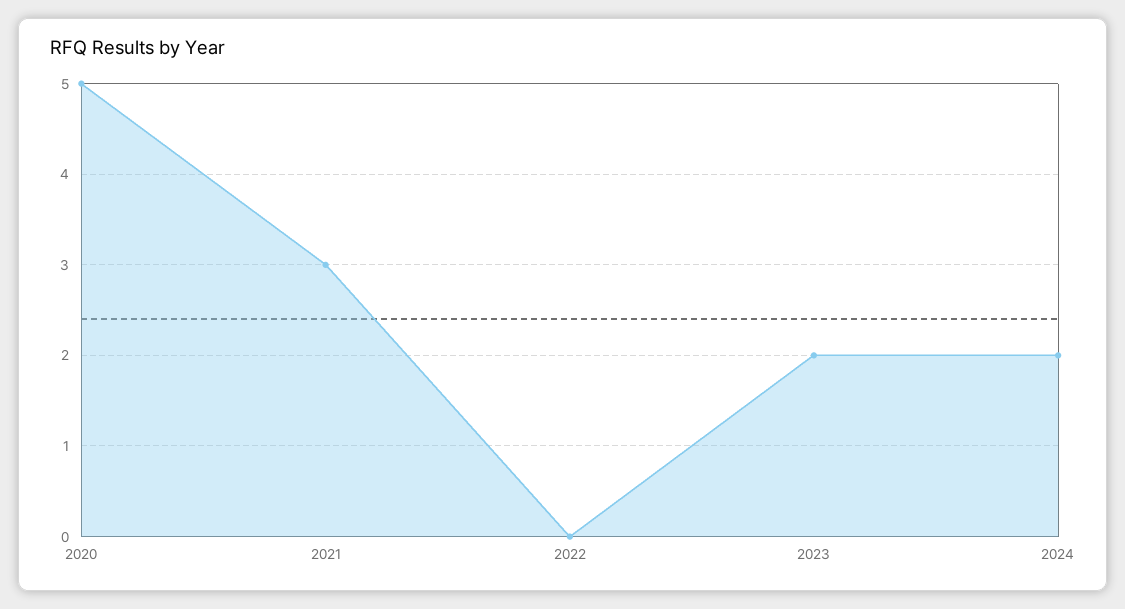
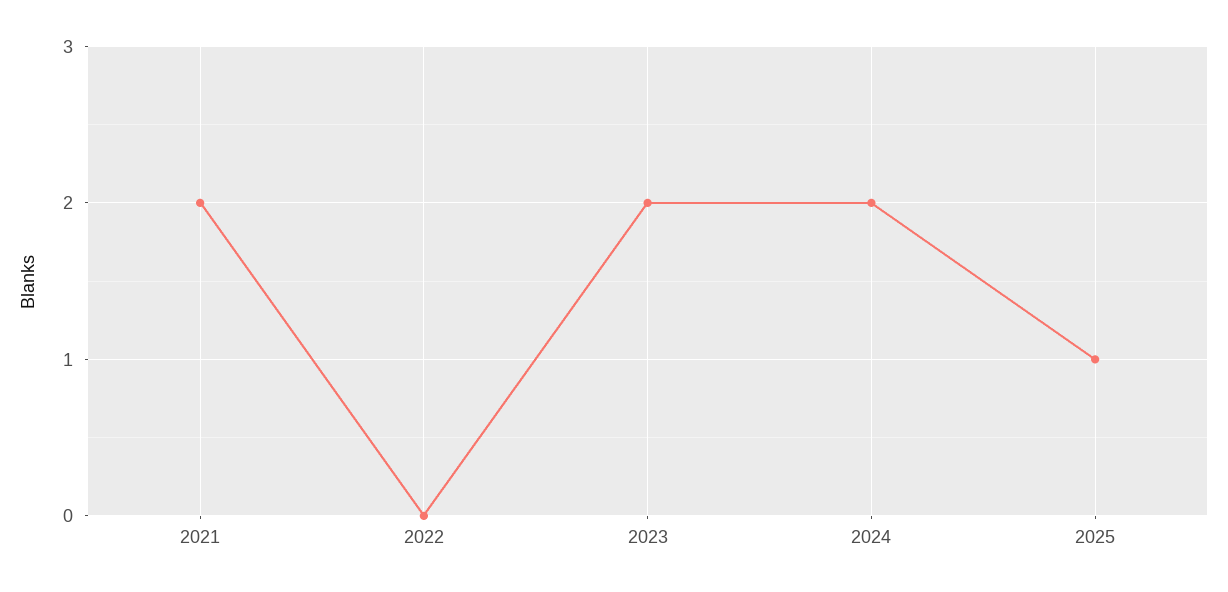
2020: 5 -> none
2021: 3 -> 2
2025: none -> 1

